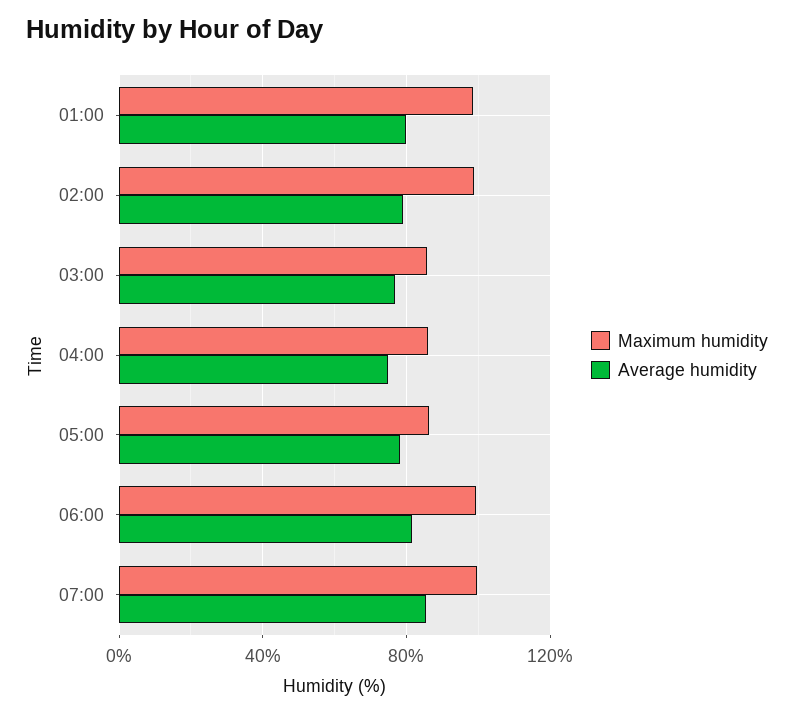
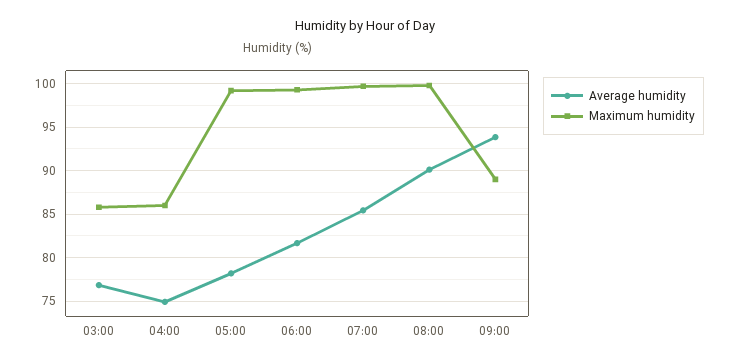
Maximum humidity, 01:00: 100 -> none
Average humidity, 01:00: 80 -> none
Maximum humidity, 02:00: 100 -> none
Average humidity, 02:00: 80 -> none
Maximum humidity, 05:00: 85 -> 99
Average humidity, 08:00: none -> 90
Maximum humidity, 08:00: none -> 100
Average humidity, 09:00: none -> 94
Maximum humidity, 09:00: none -> 89

